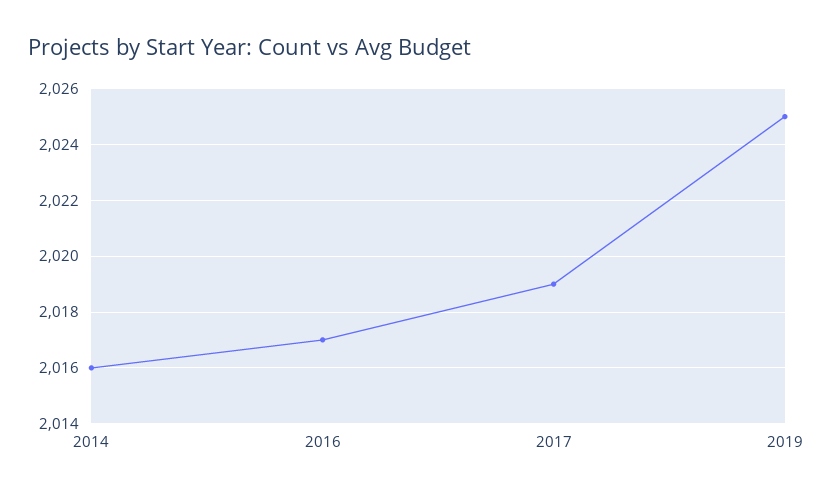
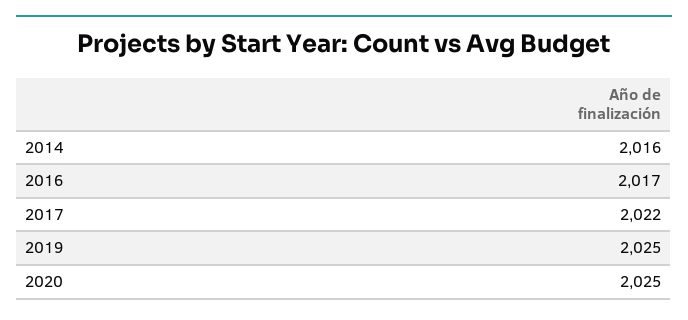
2017: 2019 -> 2022
2020: none -> 2025

